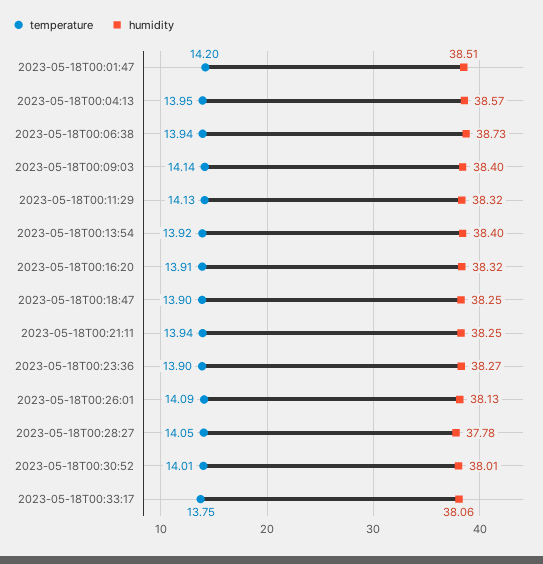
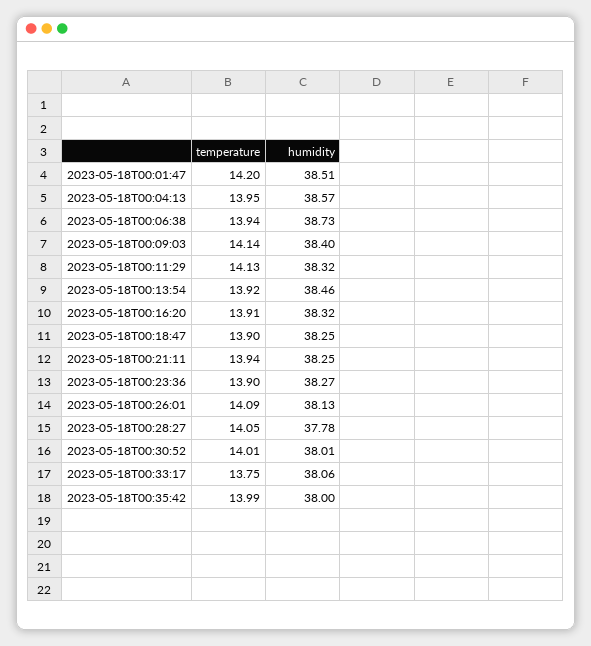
humidity, 2023-05-18T00:13:54: 38.4 -> 38.46
temperature, 2023-05-18T00:35:42: none -> 13.99
humidity, 2023-05-18T00:35:42: none -> 38

